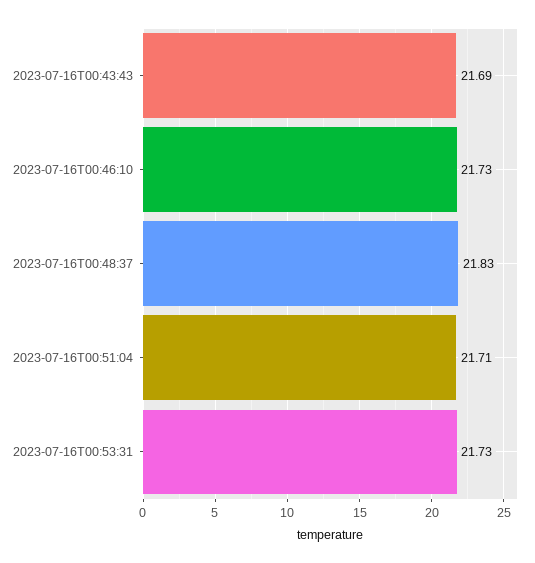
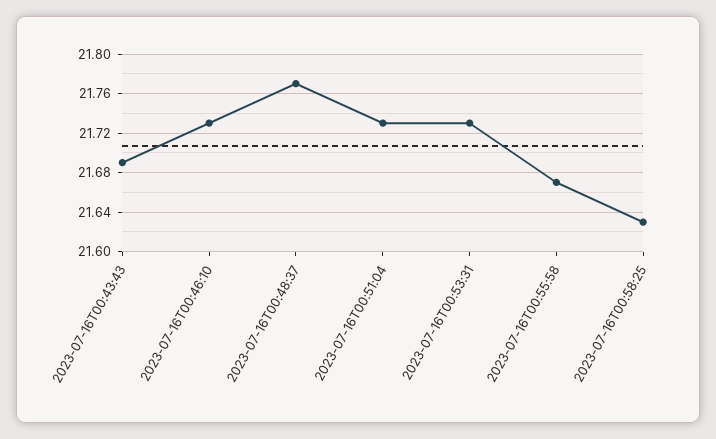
2023-07-16T00:48:37: 21.83 -> 21.77
2023-07-16T00:51:04: 21.71 -> 21.73
2023-07-16T00:55:58: none -> 21.67
2023-07-16T00:58:25: none -> 21.63

